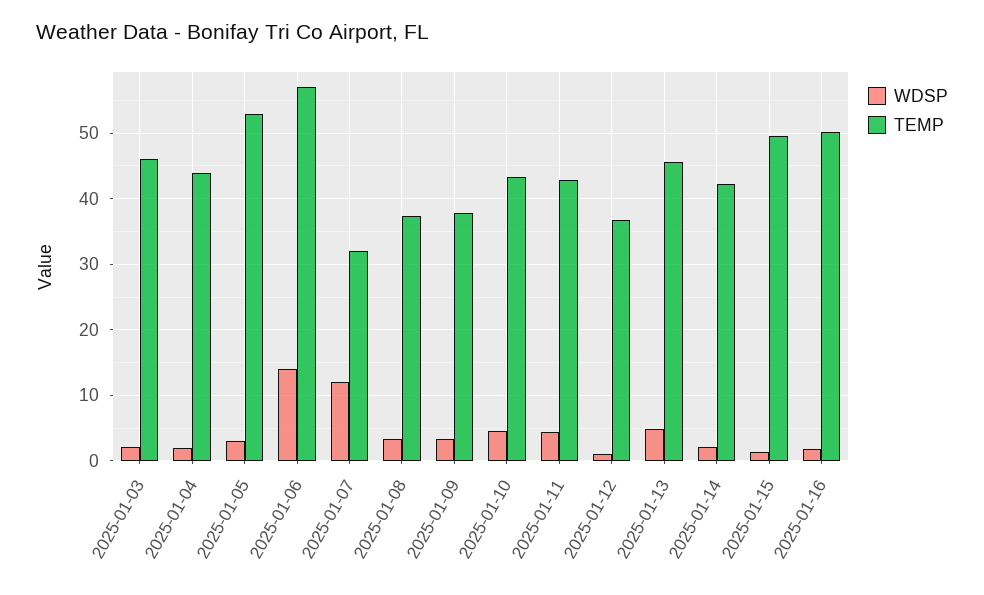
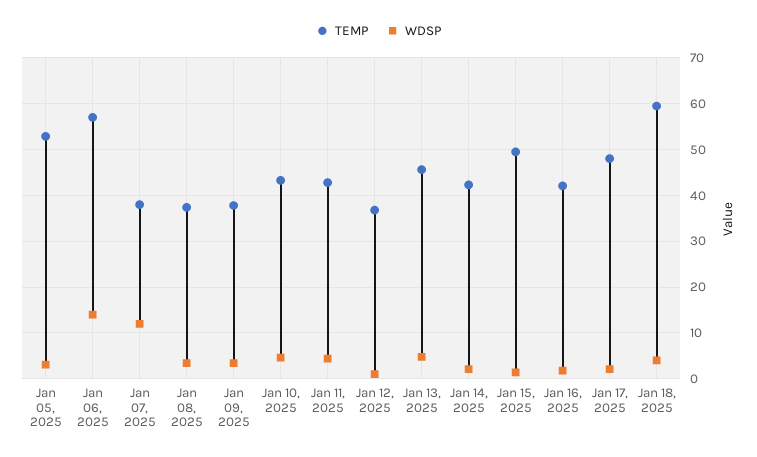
WDSP, 2025-01-03: 2 -> none
TEMP, 2025-01-03: 46 -> none
WDSP, 2025-01-04: 2 -> none
TEMP, 2025-01-04: 44 -> none
TEMP, 2025-01-07: 32 -> 38
TEMP, 2025-01-16: 50 -> 42
TEMP, Jan 17, 2025: none -> 48
WDSP, Jan 17, 2025: none -> 2
TEMP, Jan 18, 2025: none -> 60
WDSP, Jan 18, 2025: none -> 4

